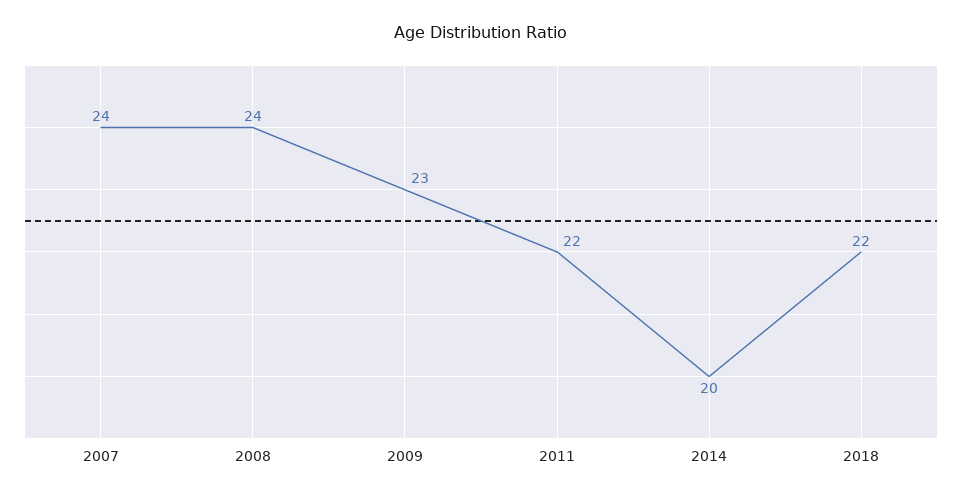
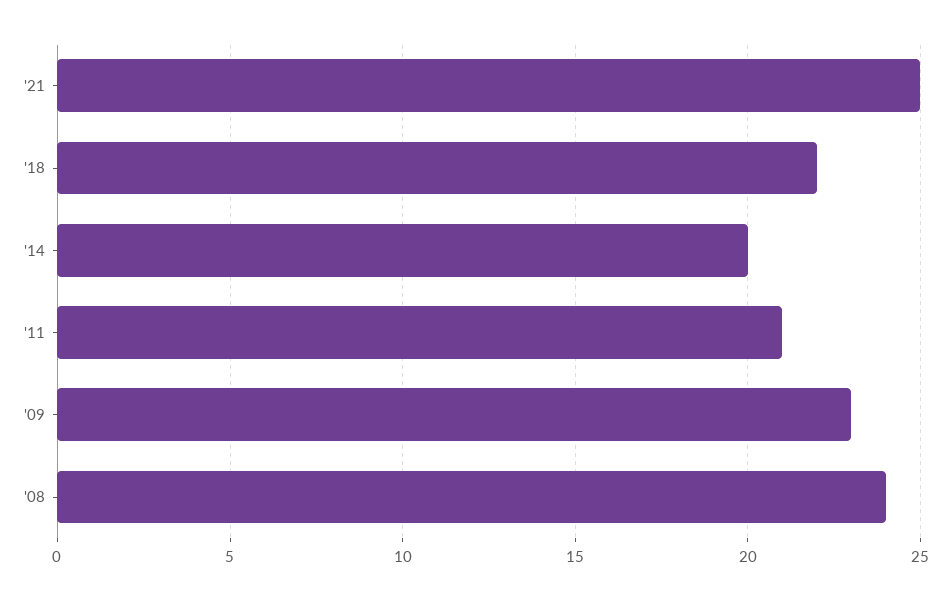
2007: 24 -> none
2011: 22 -> 21
'21: none -> 25

